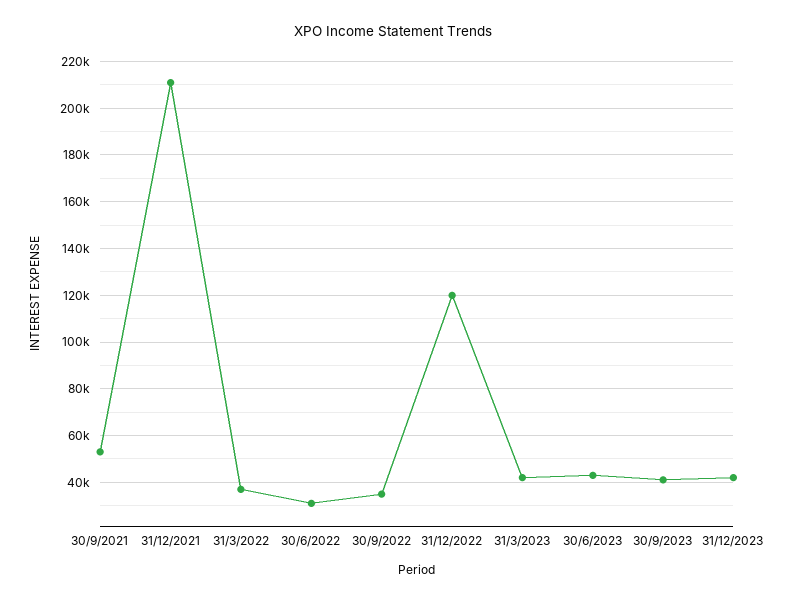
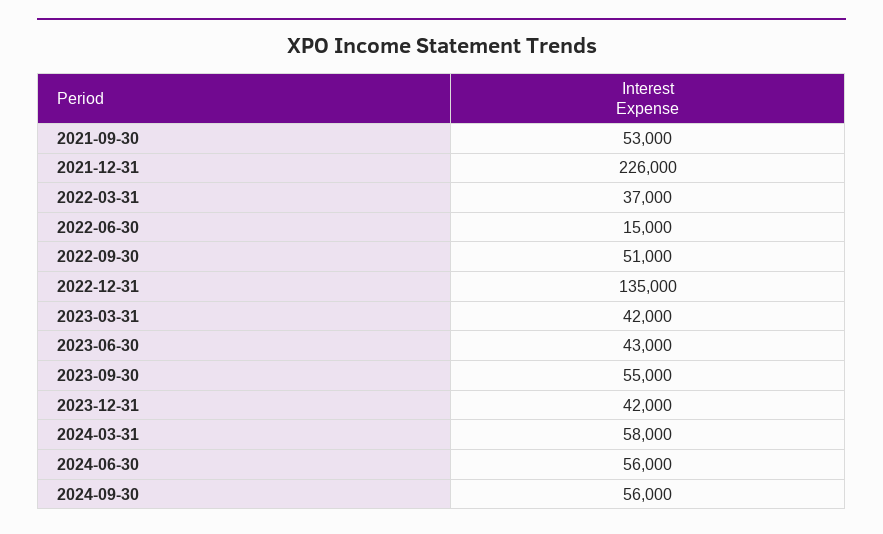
31/12/2021: 210000 -> 226000
30/6/2022: 30000 -> 15000
30/9/2022: 35000 -> 51000
31/12/2022: 120000 -> 135000
30/9/2023: 40000 -> 55000
2024-03-31: none -> 58000
2024-06-30: none -> 56000
2024-09-30: none -> 56000

